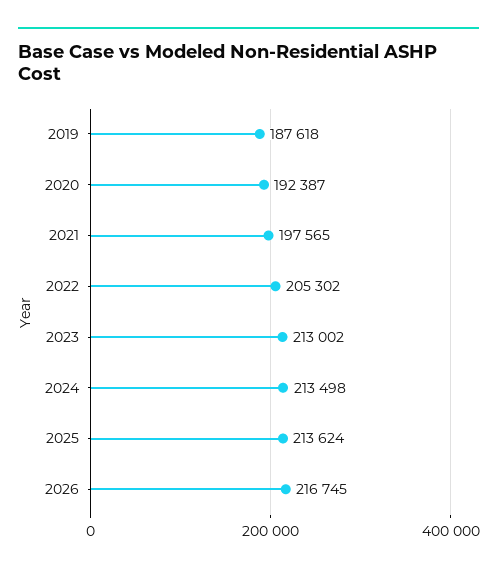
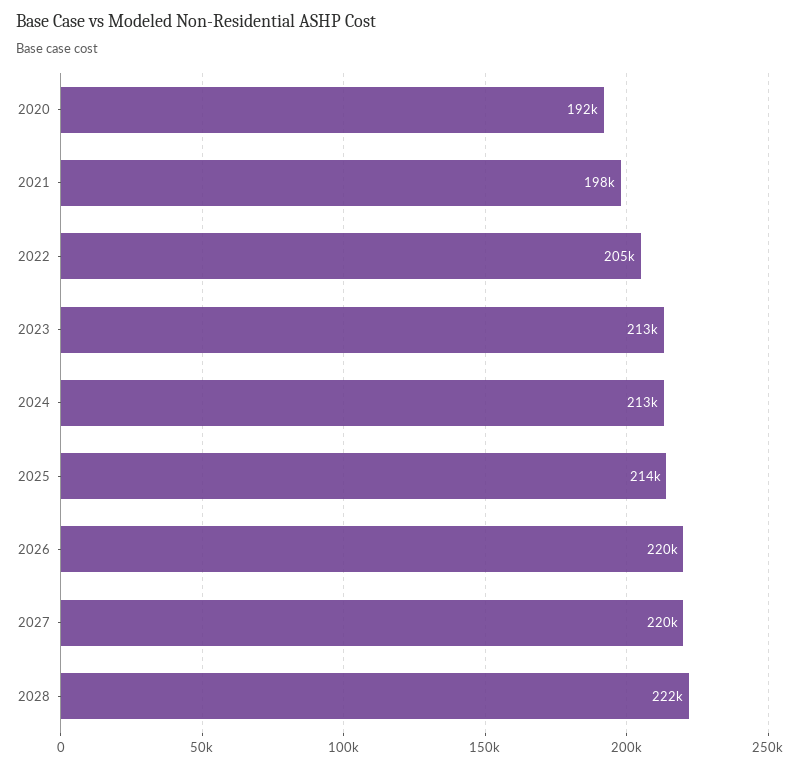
2019: 187618 -> none
2026: 216745 -> 220000
2027: none -> 220000
2028: none -> 222000

